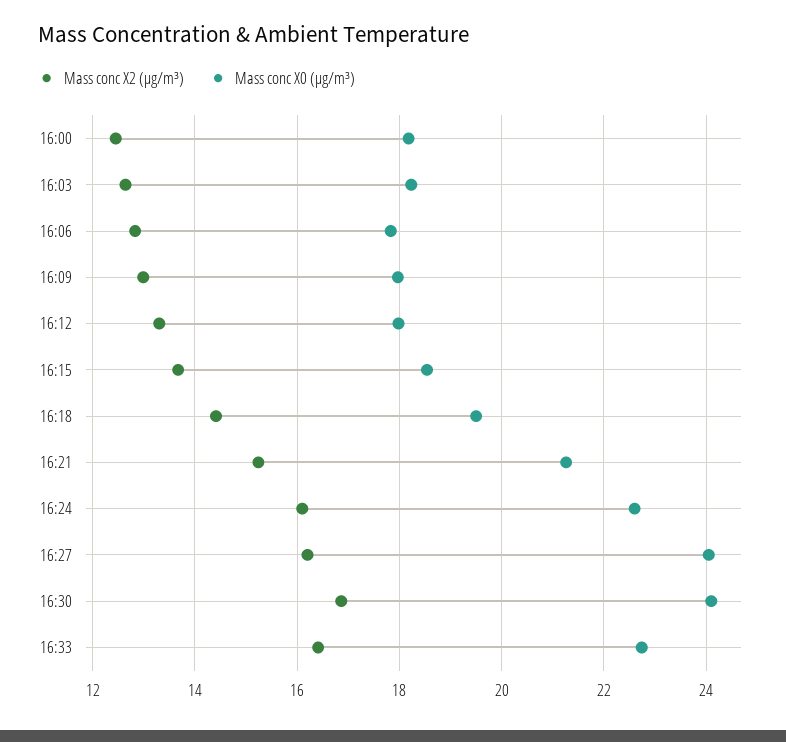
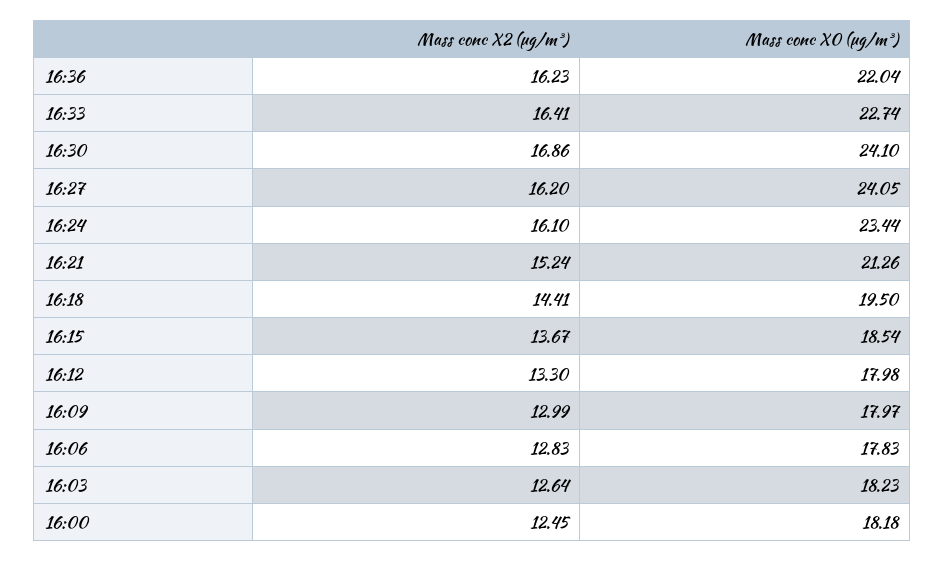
Mass conc X0 (μg/m³), 16:24: 22.6 -> 23.44
Mass conc X2 (μg/m³), 16:36: none -> 16.23
Mass conc X0 (μg/m³), 16:36: none -> 22.04

